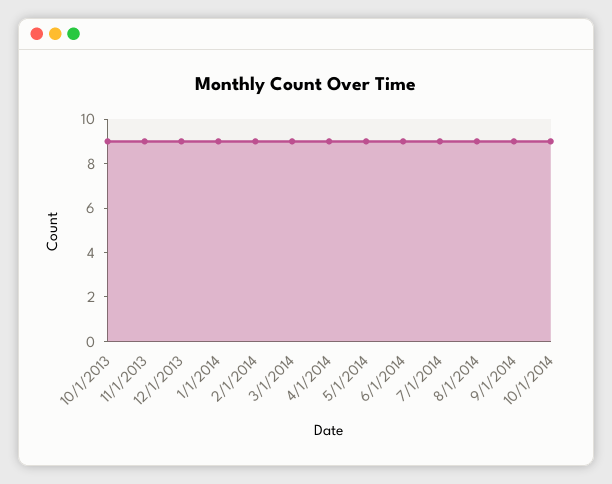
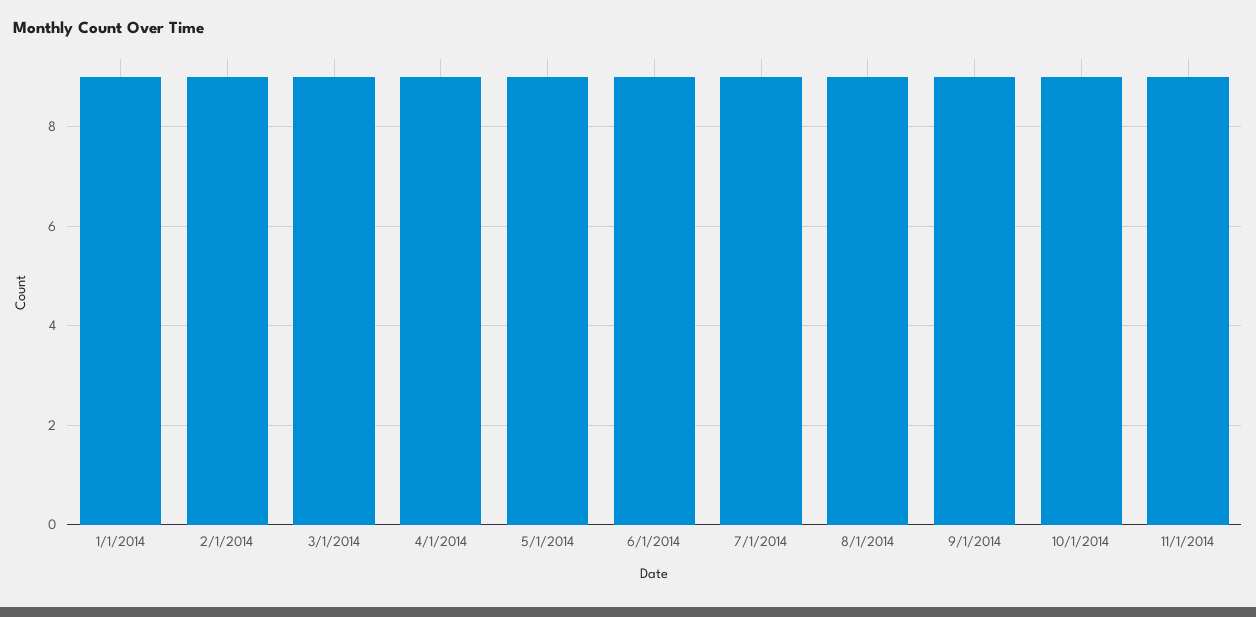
10/1/2013: 9 -> none
11/1/2013: 9 -> none
12/1/2013: 9 -> none
11/1/2014: none -> 9

